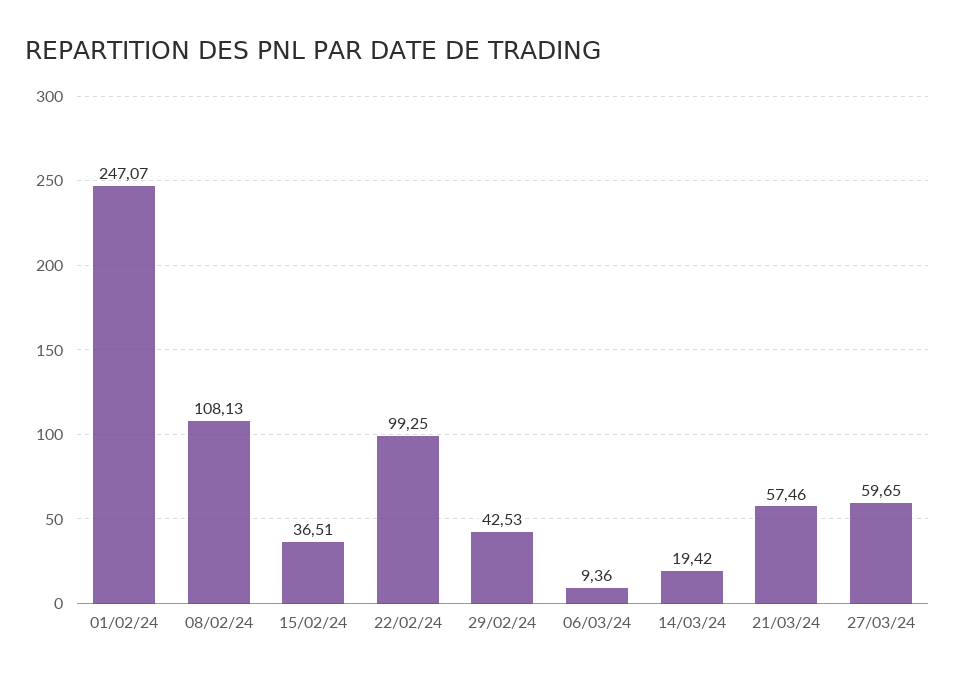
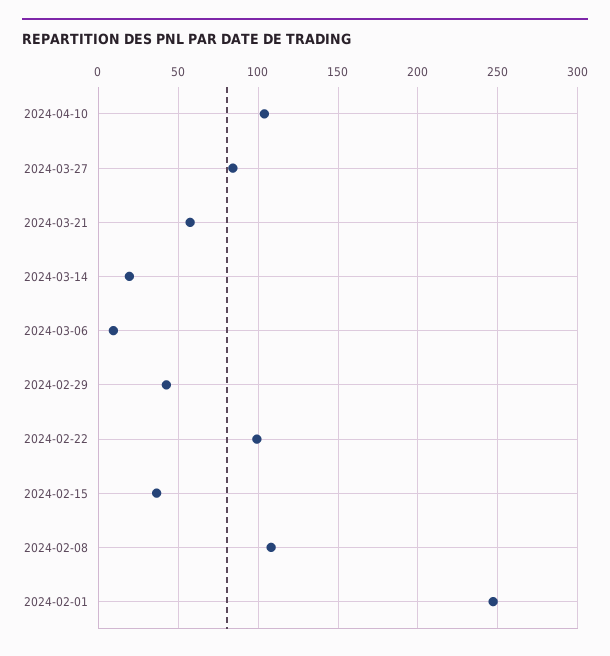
27/03/24: 59.65 -> 85
2024-04-10: none -> 105

